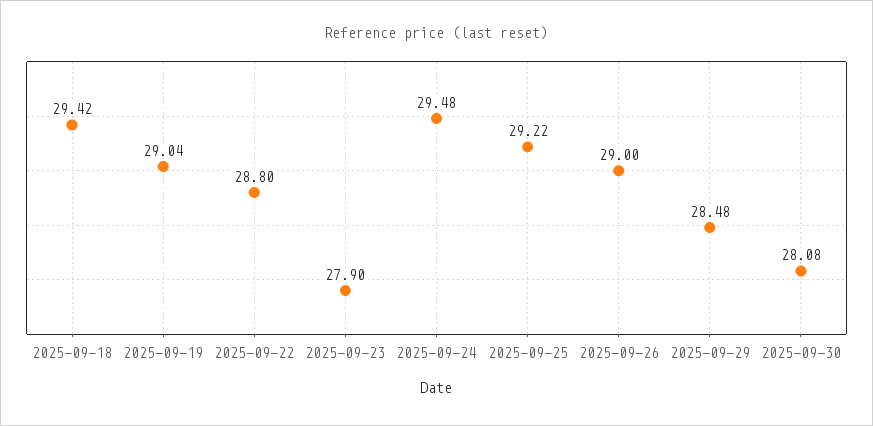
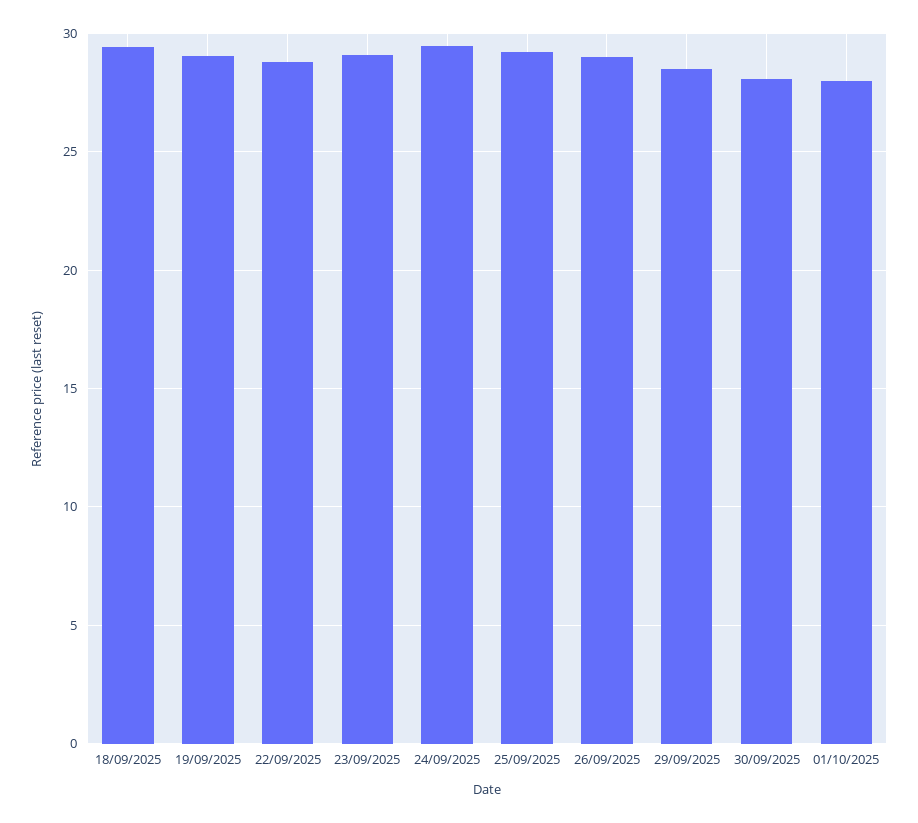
2025-09-23: 27.9 -> 29
01/10/2025: none -> 28

